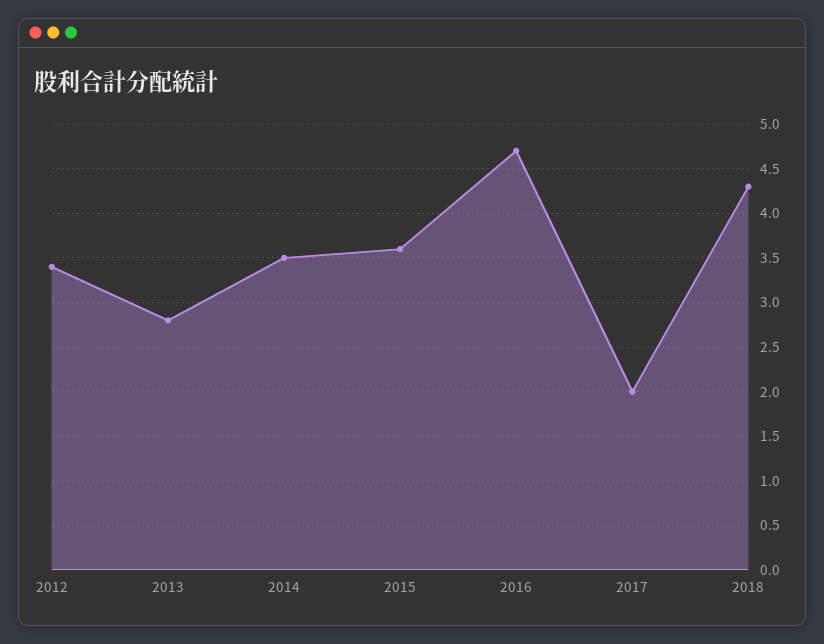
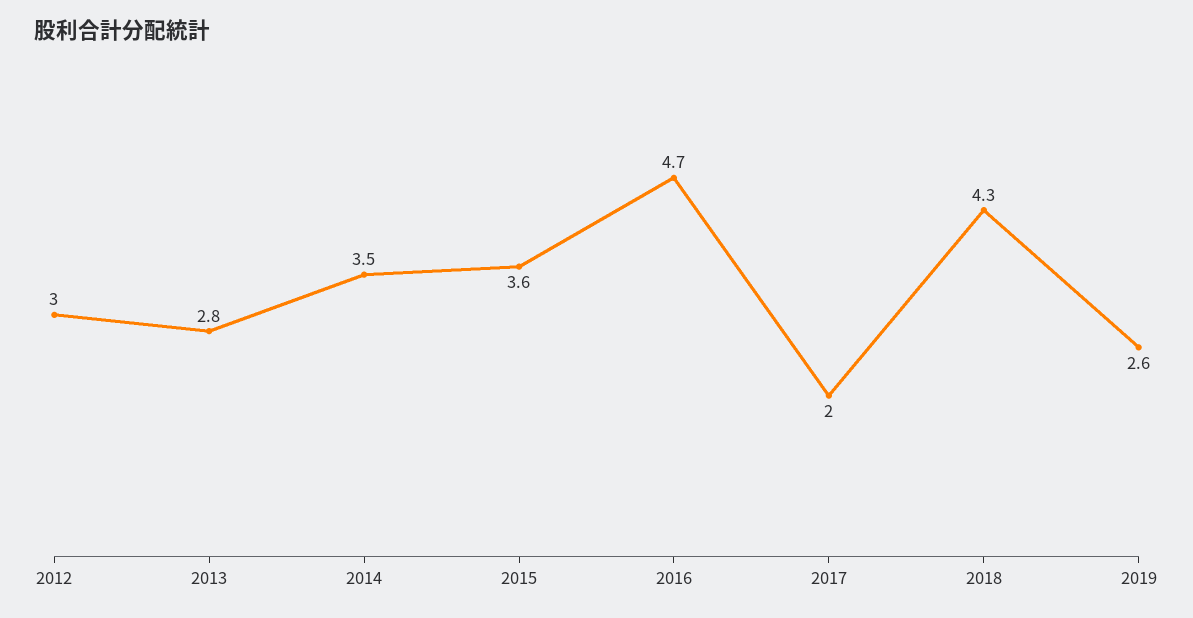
2012: 3.4 -> 3
2019: none -> 2.6

